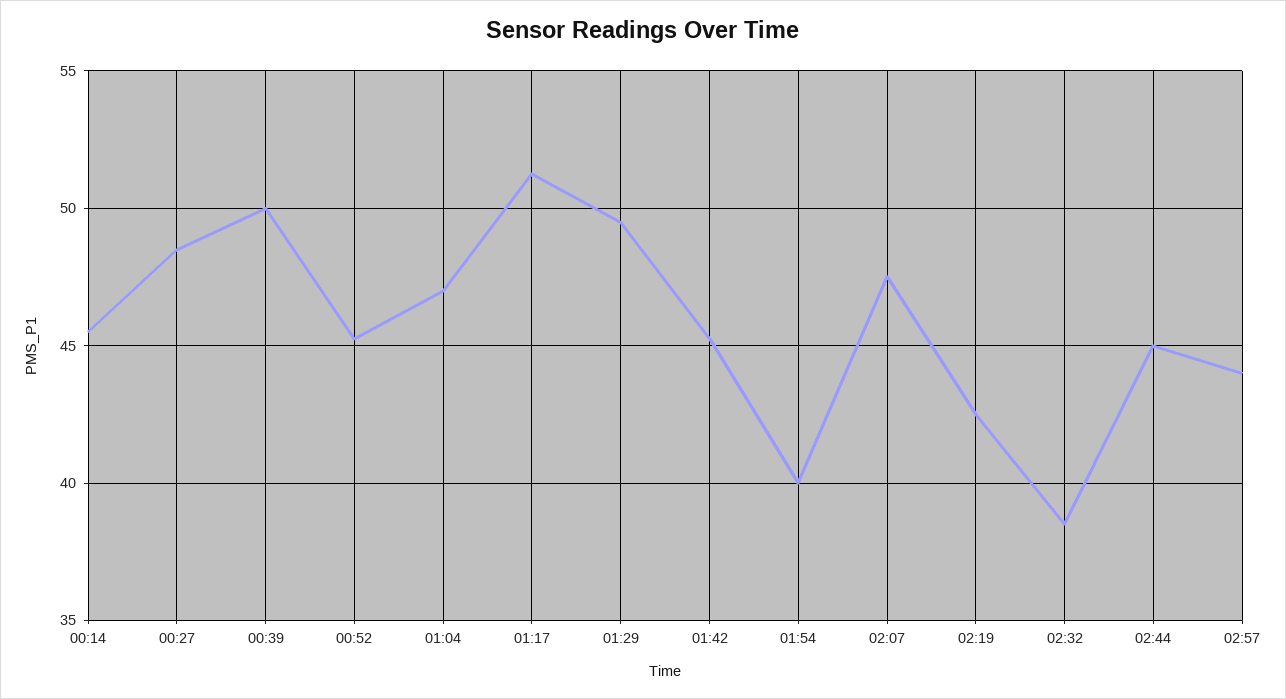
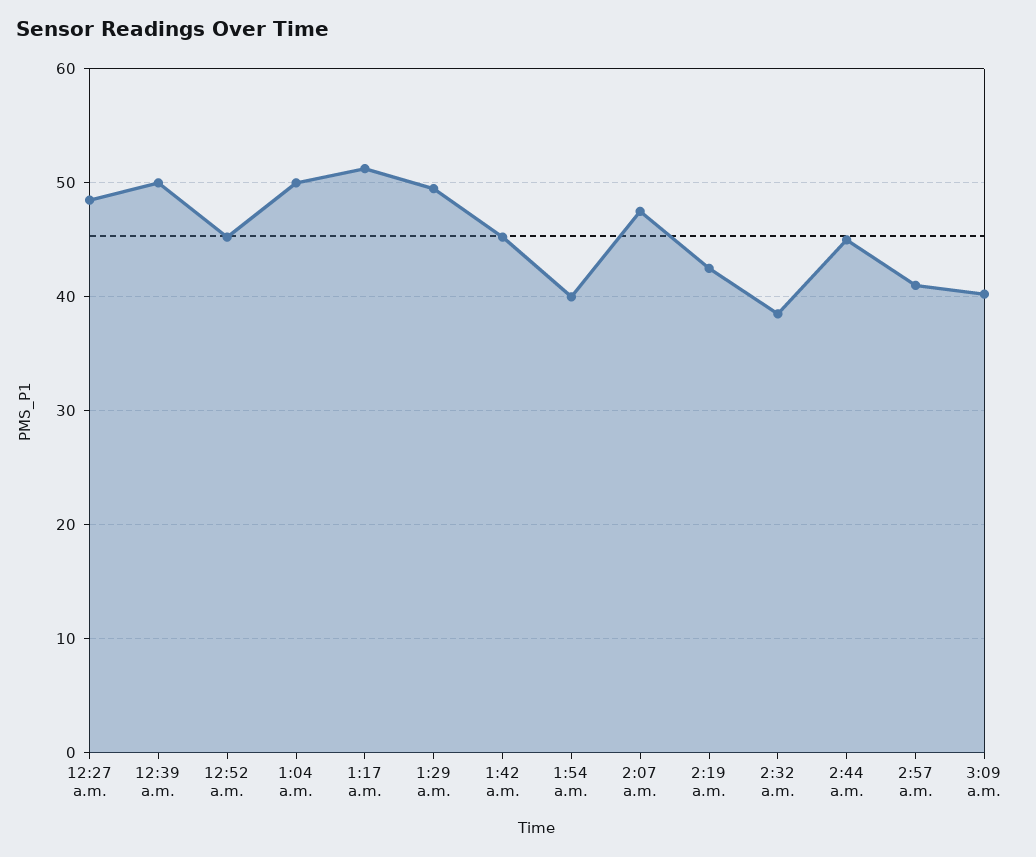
00:14: 45.5 -> none
01:04: 47 -> 50
02:57: 44 -> 41
3:09 a.m.: none -> 40

